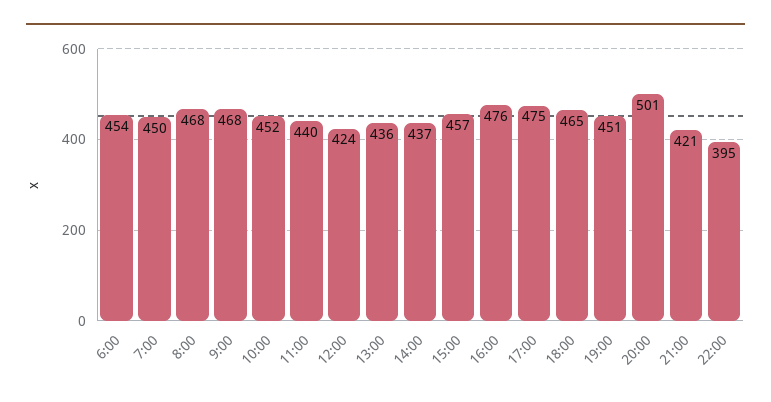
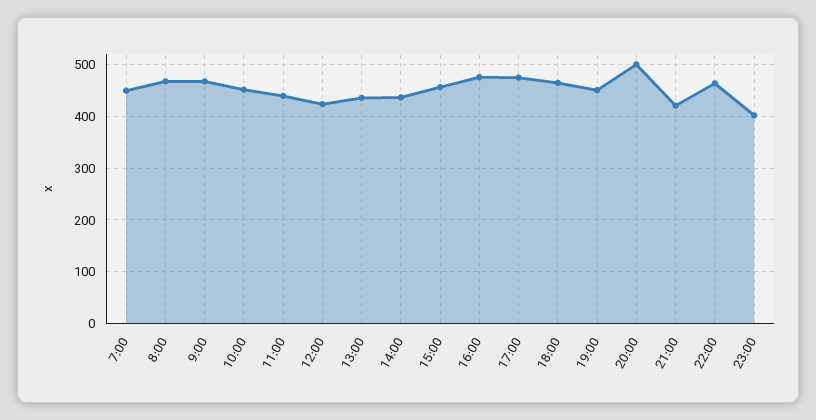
6:00: 454 -> none
22:00: 395 -> 460
23:00: none -> 400

